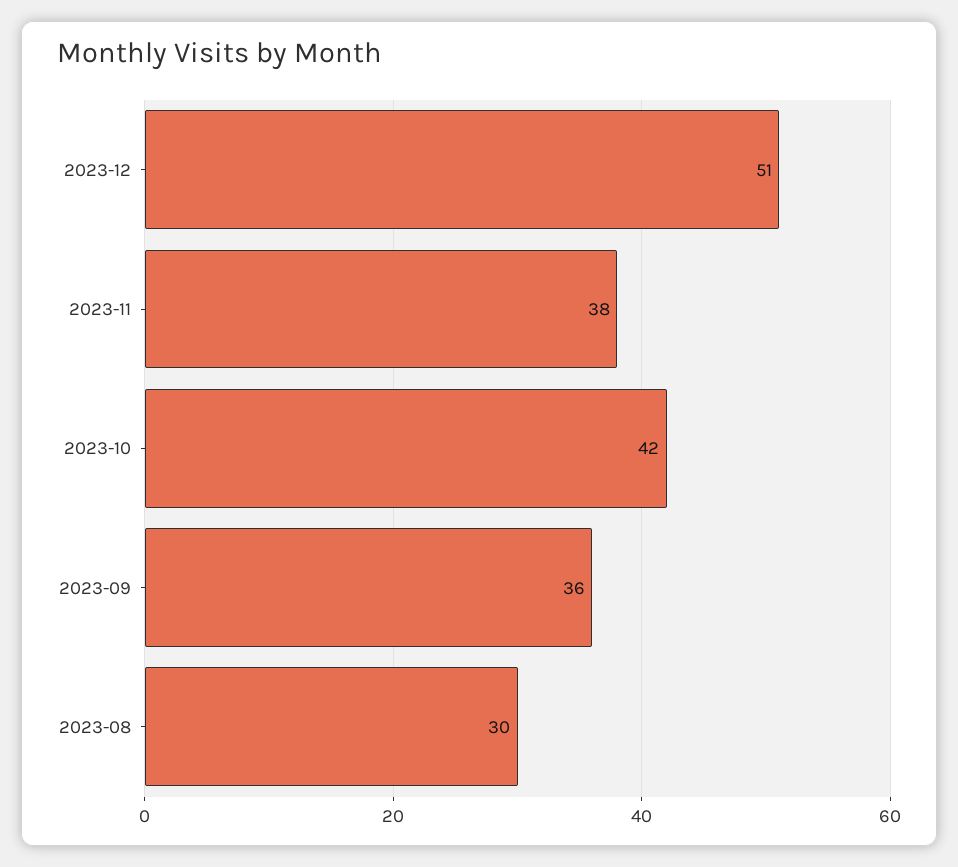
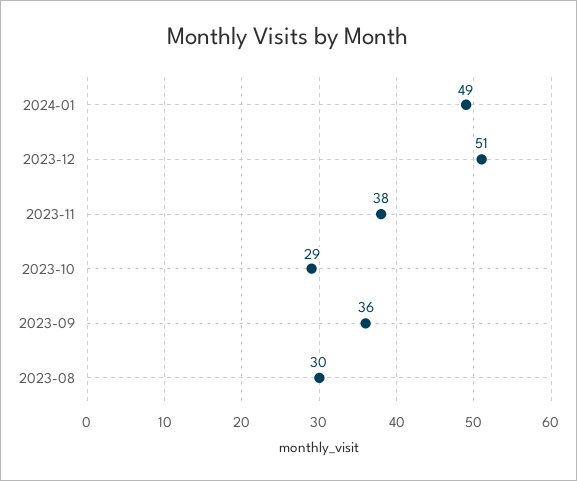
2023-10: 42 -> 29
2024-01: none -> 49

